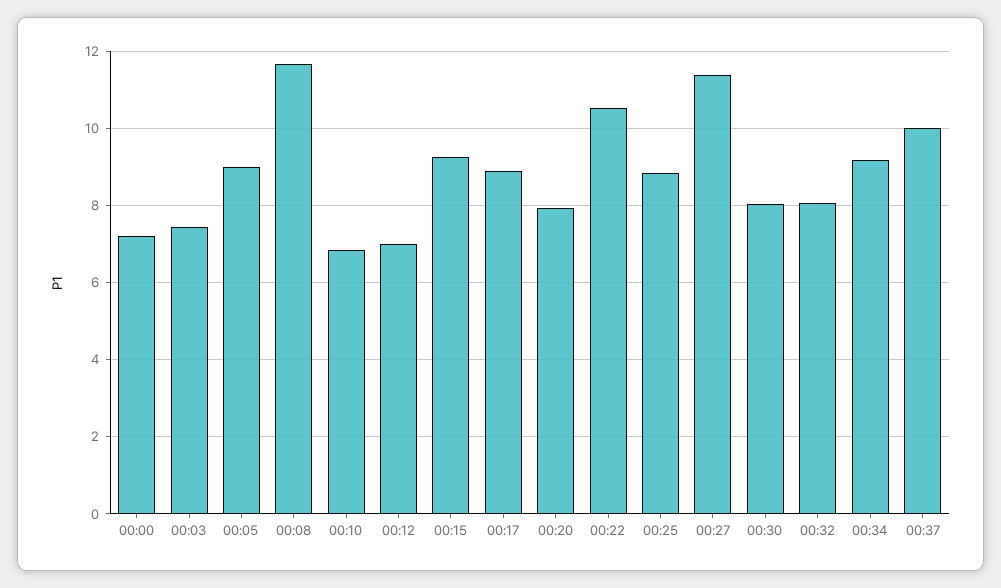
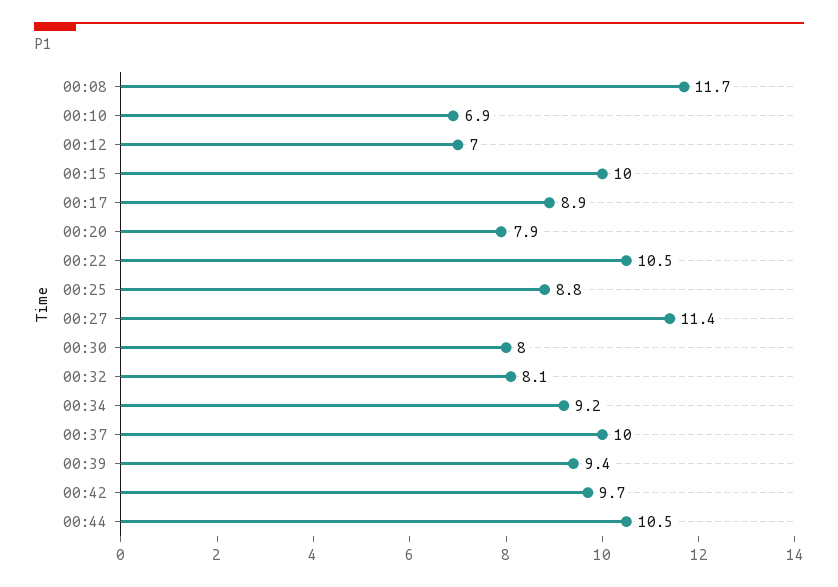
00:00: 7.2 -> none
00:03: 7.4 -> none
00:05: 9 -> none
00:15: 9.2 -> 10
00:39: none -> 9.4
00:42: none -> 9.7
00:44: none -> 10.5

